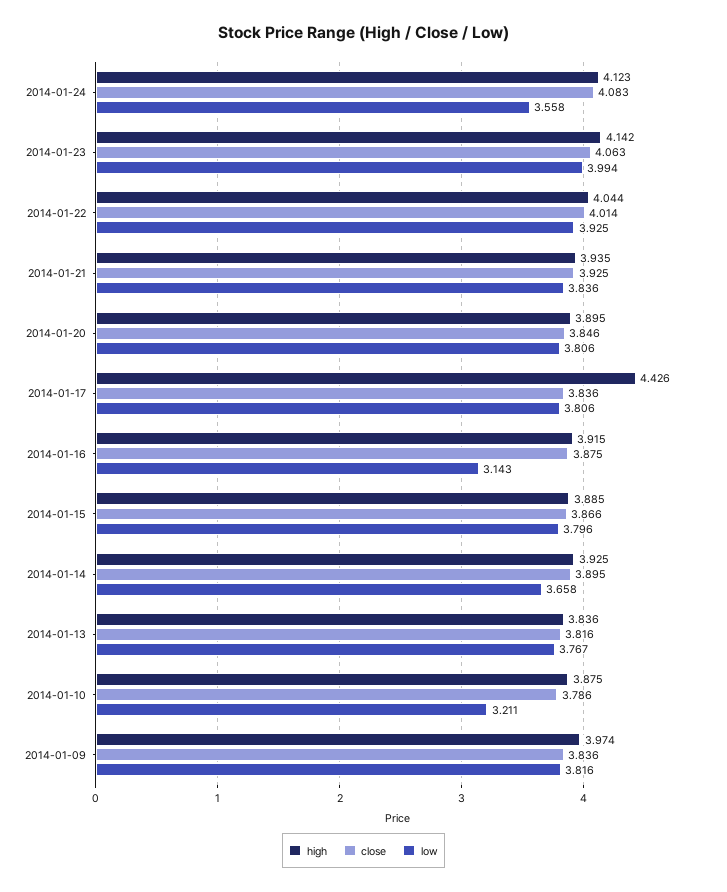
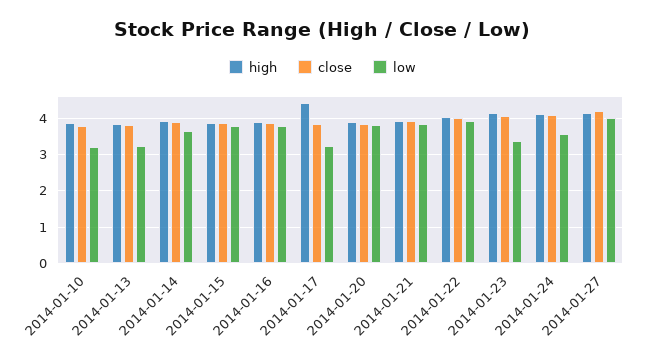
low, 2014-01-23: 3.994 -> 3.4
low, 2014-01-17: 3.806 -> 3.2
low, 2014-01-16: 3.143 -> 3.8
low, 2014-01-13: 3.767 -> 3.2
high, 2014-01-09: 3.974 -> none
close, 2014-01-09: 3.836 -> none
low, 2014-01-09: 3.816 -> none
high, 2014-01-27: none -> 4.2
close, 2014-01-27: none -> 4.2
low, 2014-01-27: none -> 4

